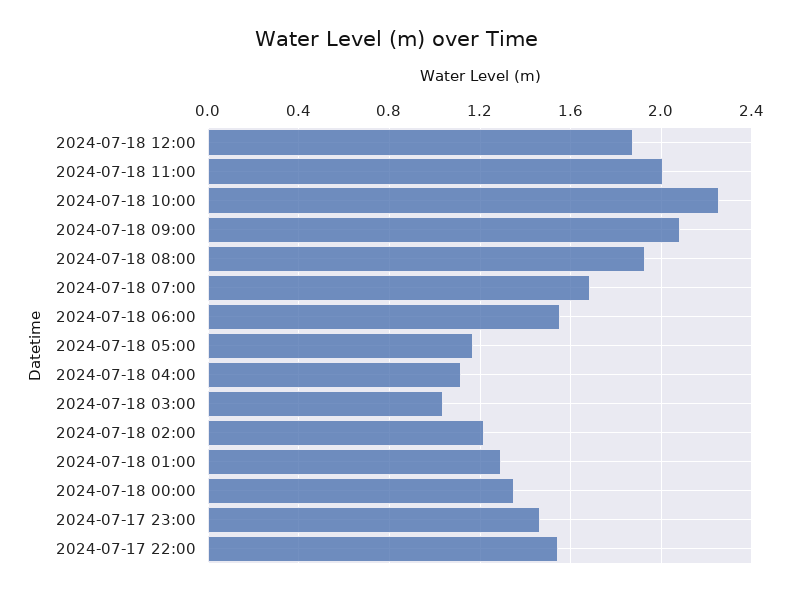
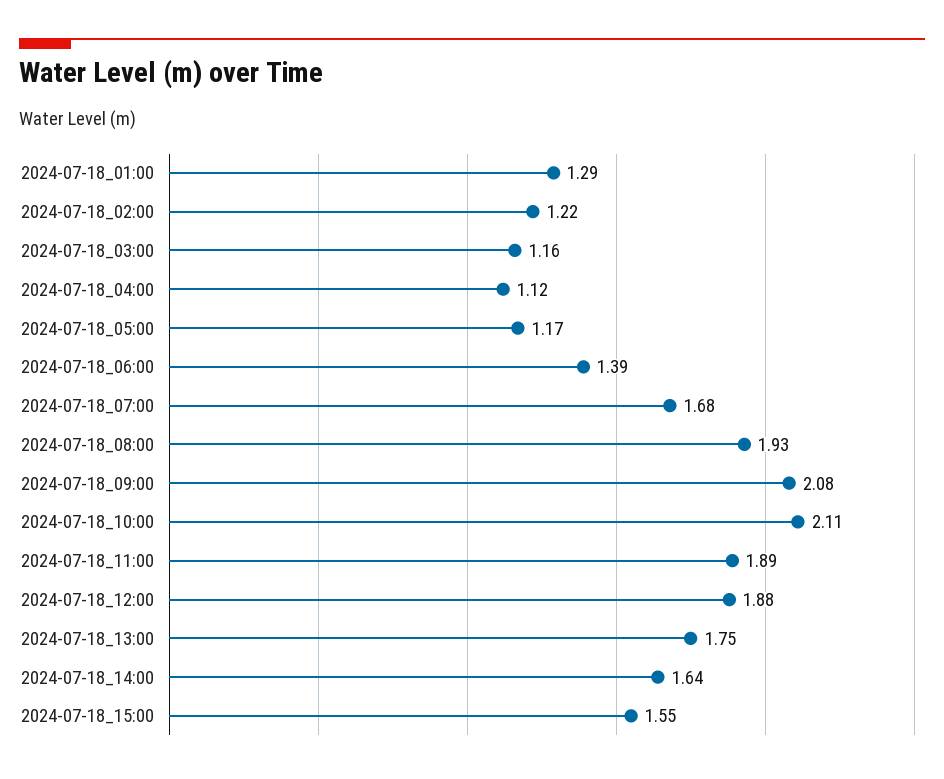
2024-07-18 11:00: 2 -> 1.89
2024-07-18 10:00: 2.25 -> 2.11
2024-07-18 06:00: 1.55 -> 1.39
2024-07-18 03:00: 1.05 -> 1.16
2024-07-18 00:00: 1.35 -> none
2024-07-17 23:00: 1.45 -> none
2024-07-17 22:00: 1.55 -> none
2024-07-18_13:00: none -> 1.75
2024-07-18_14:00: none -> 1.64
2024-07-18_15:00: none -> 1.55

